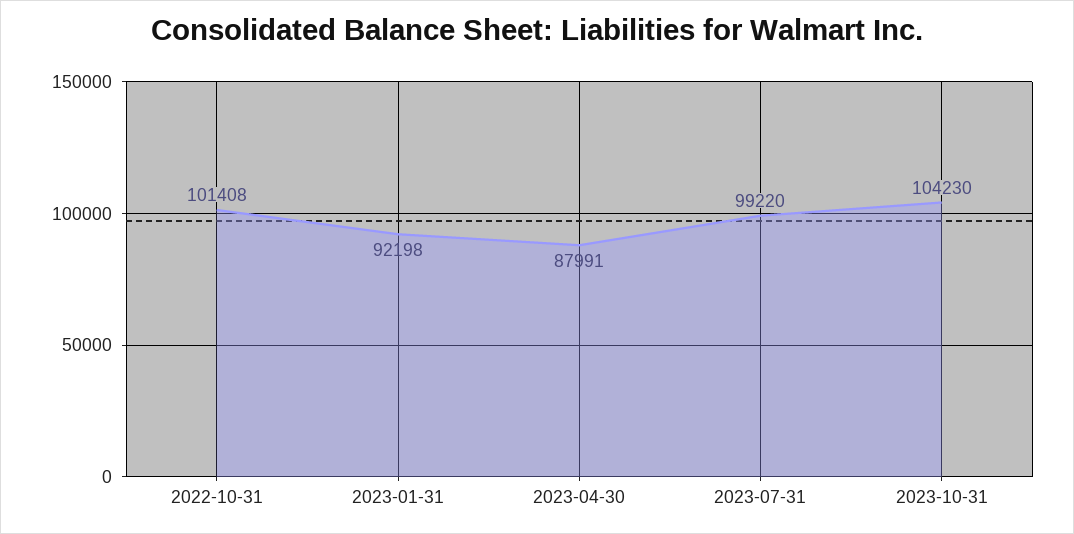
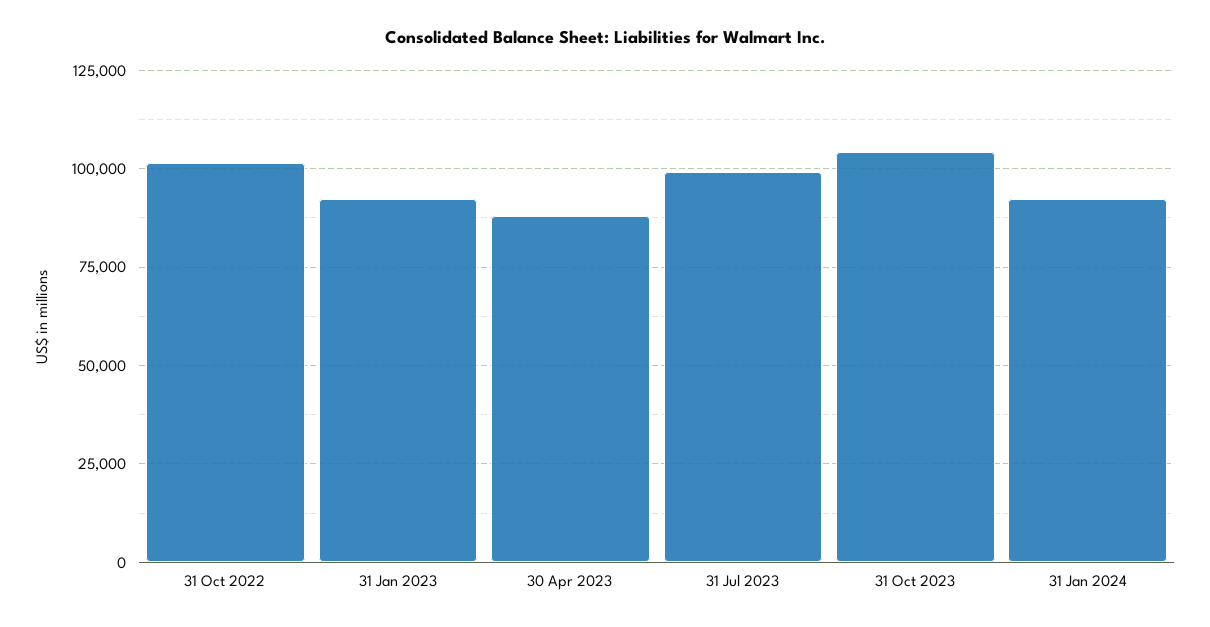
31 Jan 2024: none -> 92500

